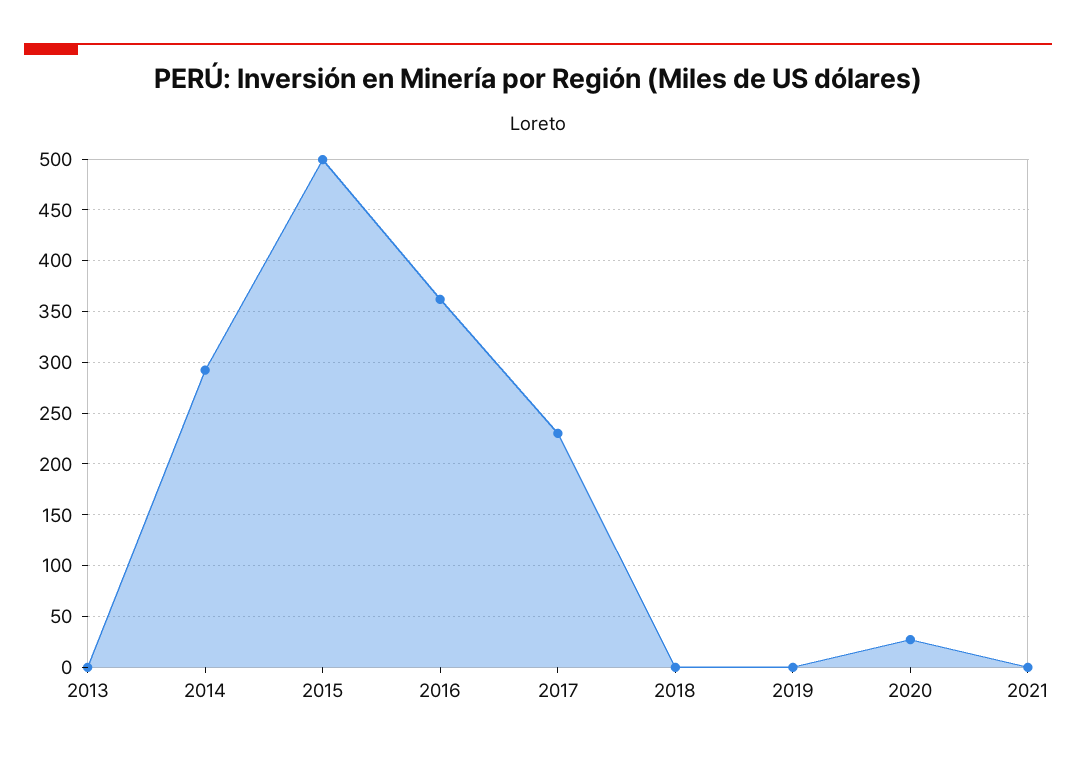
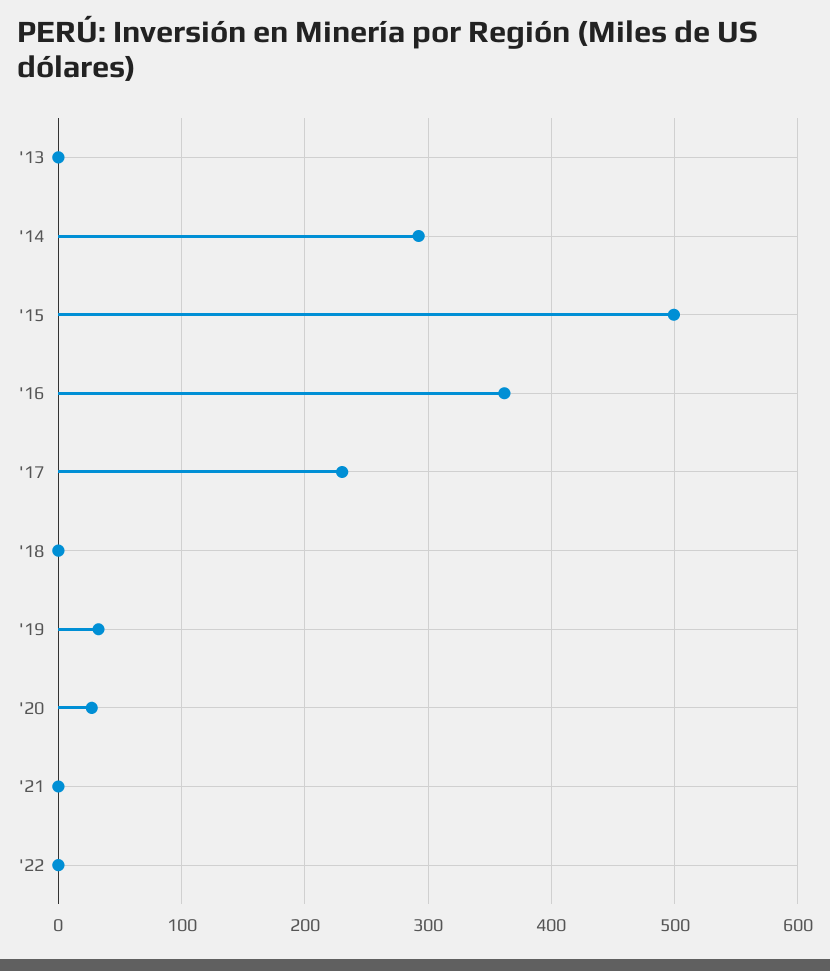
2019: 0 -> 30
'22: none -> 0

